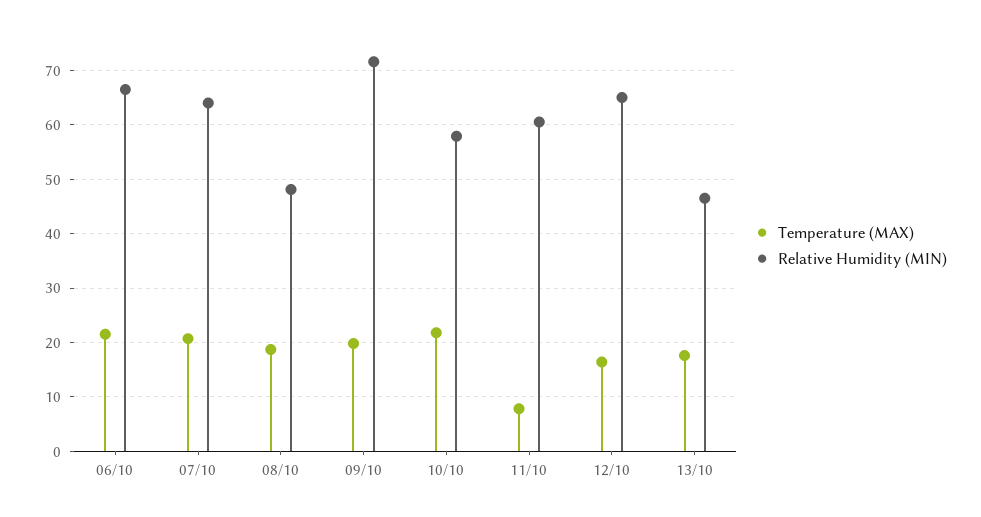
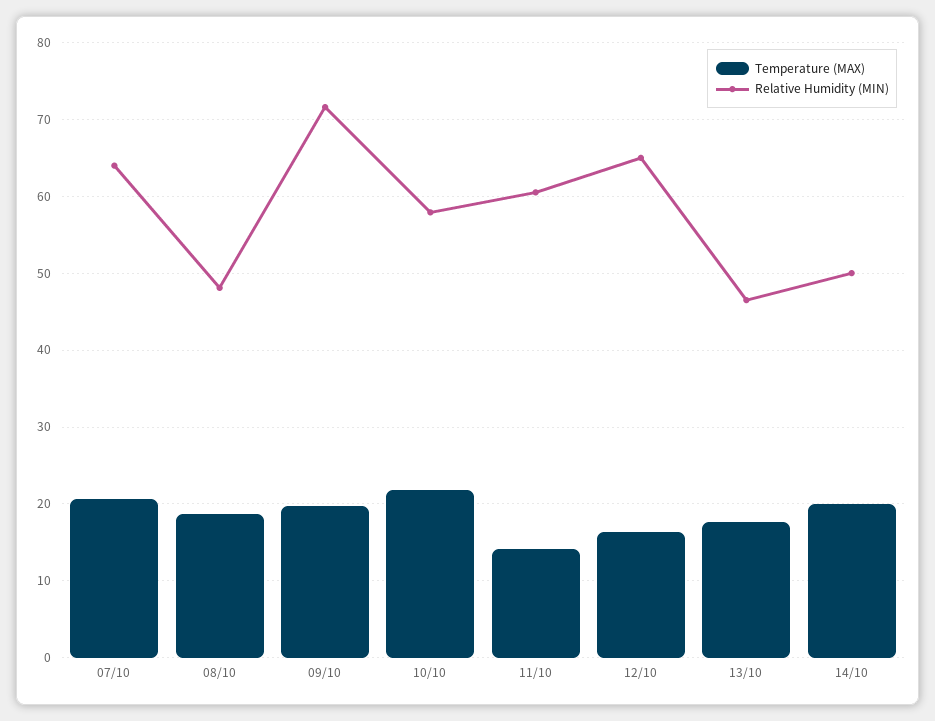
Temperature (MAX), 06/10: 22 -> none
Relative Humidity (MIN), 06/10: 66 -> none
Temperature (MAX), 11/10: 8 -> 14
Temperature (MAX), 14/10: none -> 20
Relative Humidity (MIN), 14/10: none -> 50

